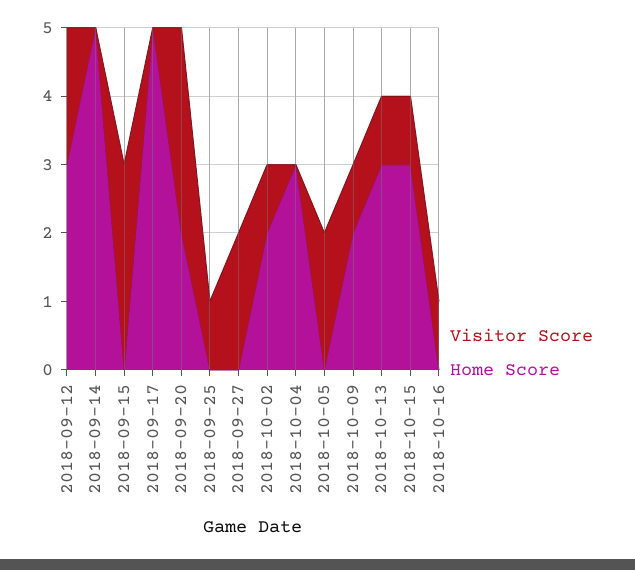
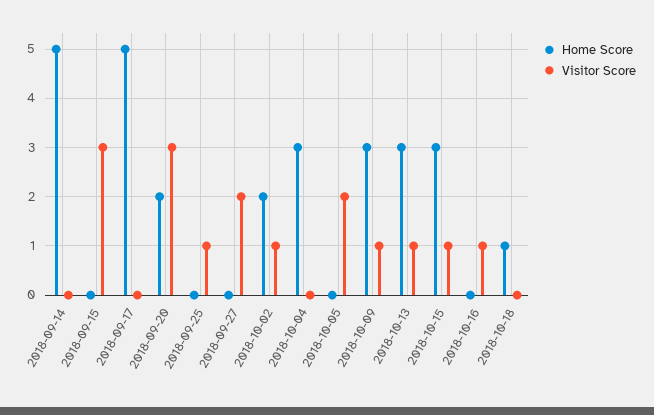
Visitor Score, 2018-09-12: 2 -> none
Home Score, 2018-09-12: 3 -> none
Home Score, 2018-10-09: 2 -> 3
Home Score, 2018-10-18: none -> 1
Visitor Score, 2018-10-18: none -> 0

